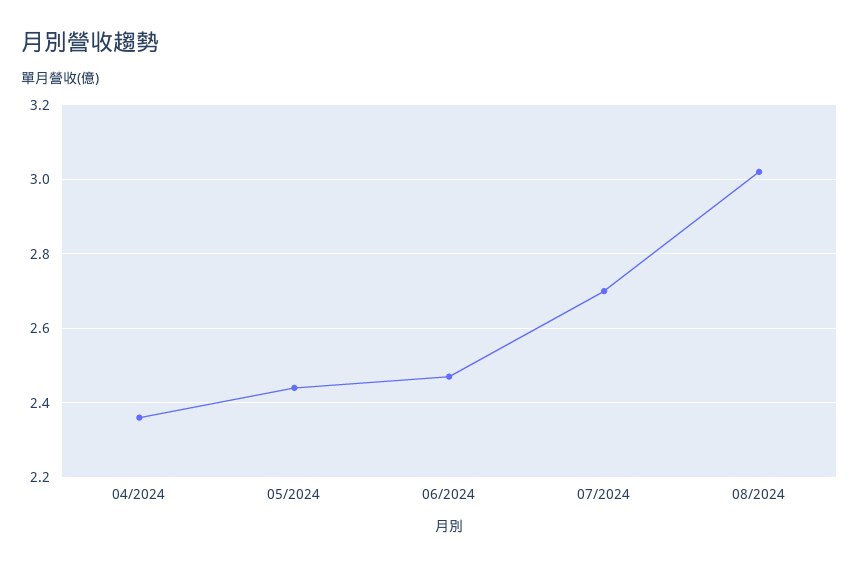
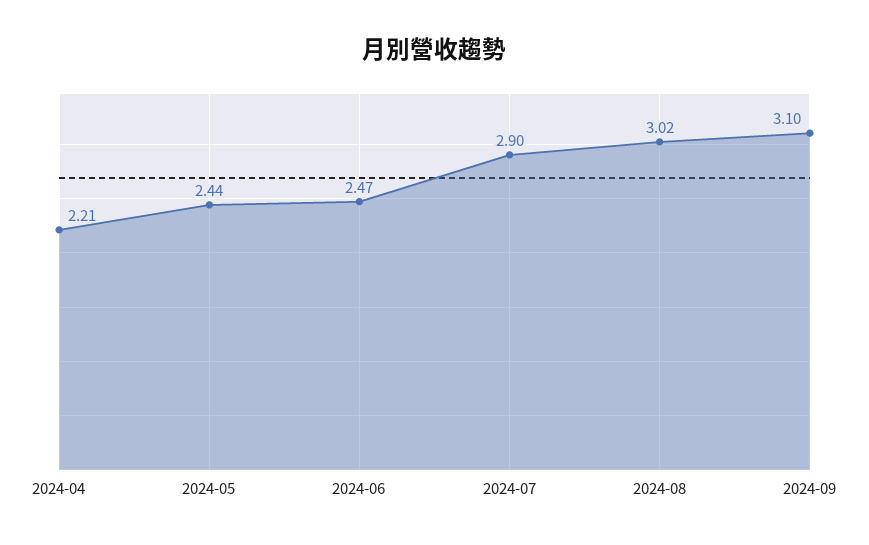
04/2024: 2.35 -> 2.21
07/2024: 2.7 -> 2.9
2024-09: none -> 3.1

